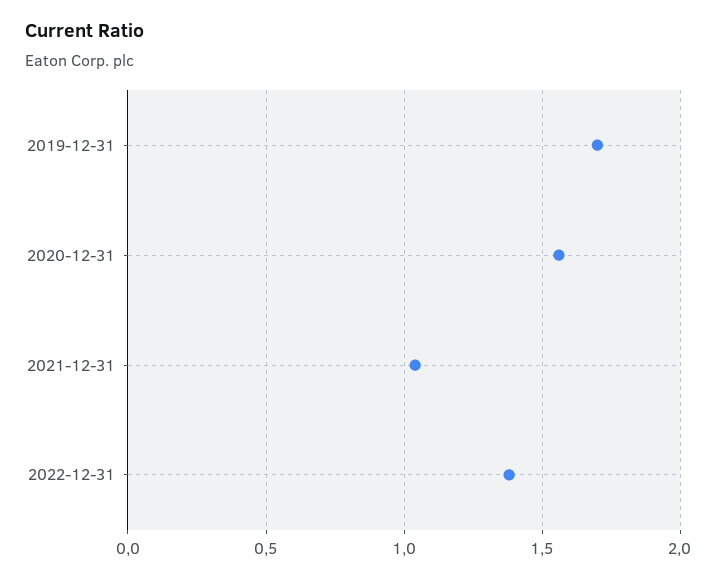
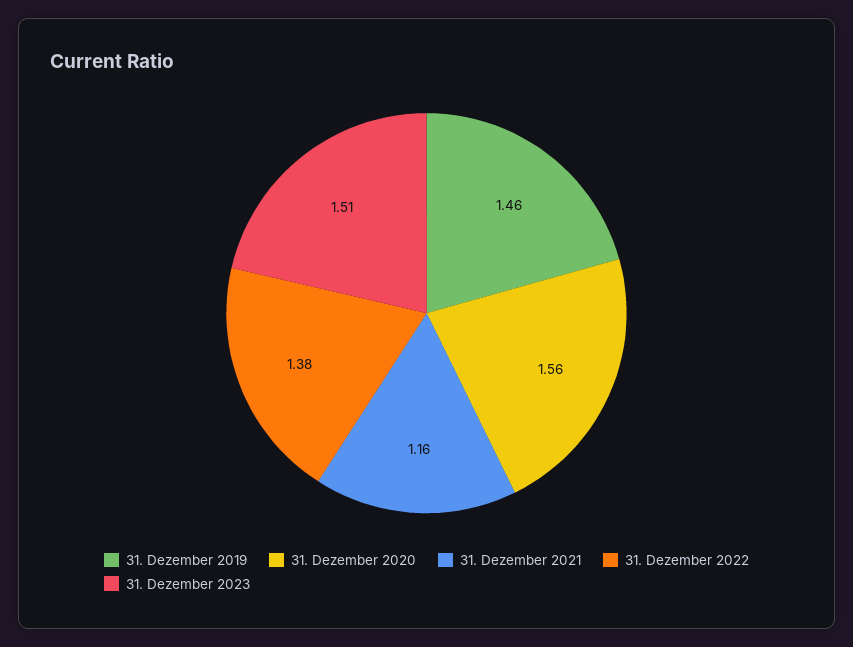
2019-12-31: 1.7 -> 1.46
2021-12-31: 1.05 -> 1.16
31. Dezember 2023: none -> 1.51

